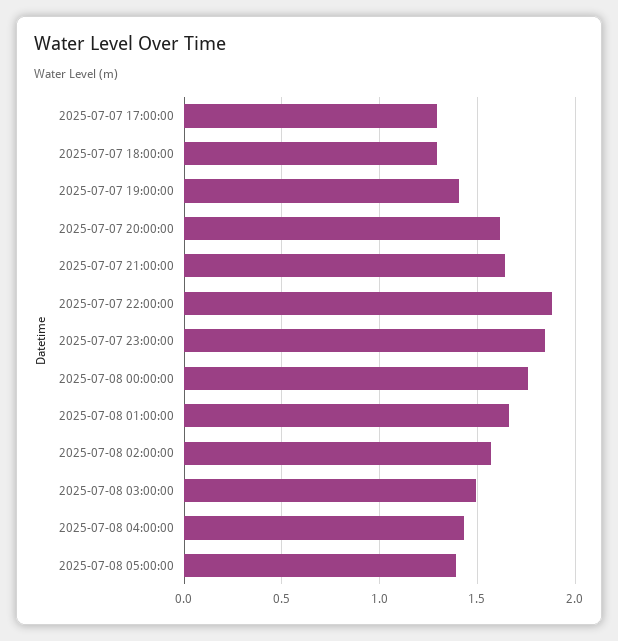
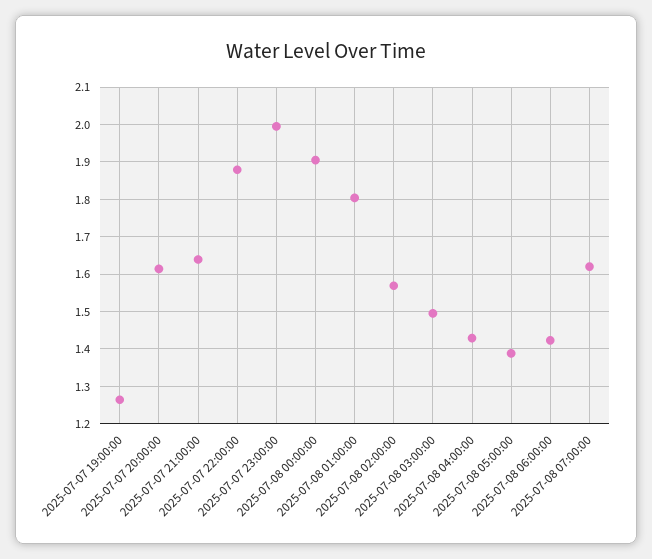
2025-07-07 17:00:00: 1.3 -> none
2025-07-07 18:00:00: 1.3 -> none
2025-07-07 19:00:00: 1.4 -> 1.26
2025-07-07 23:00:00: 1.85 -> 2
2025-07-08 00:00:00: 1.75 -> 1.9
2025-07-08 01:00:00: 1.65 -> 1.8
2025-07-08 06:00:00: none -> 1.42
2025-07-08 07:00:00: none -> 1.62

